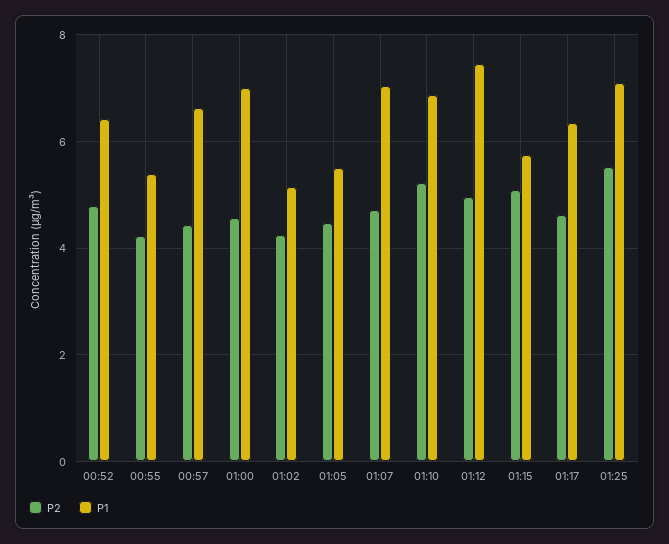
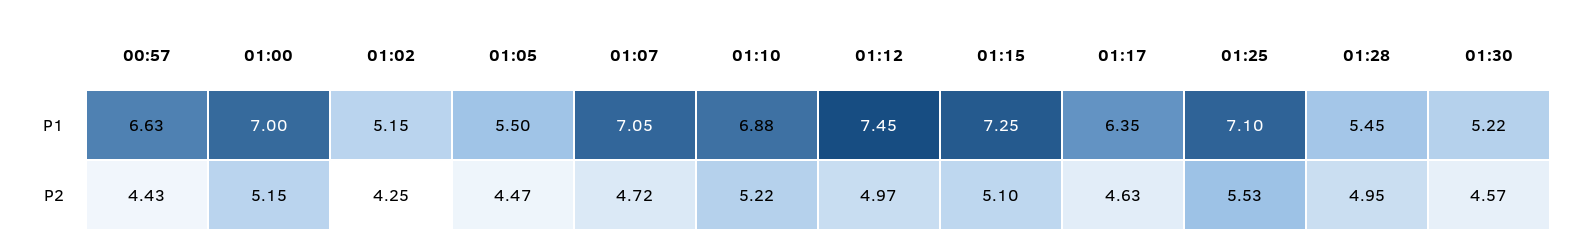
P2, 00:52: 4.8 -> none
P1, 00:52: 6.4 -> none
P2, 00:55: 4.2 -> none
P1, 00:55: 5.4 -> none
P2, 01:00: 4.6 -> 5.15
P1, 01:15: 5.8 -> 7.25
P1, 01:28: none -> 5.45
P1, 01:30: none -> 5.22
P2, 01:28: none -> 4.95
P2, 01:30: none -> 4.57

